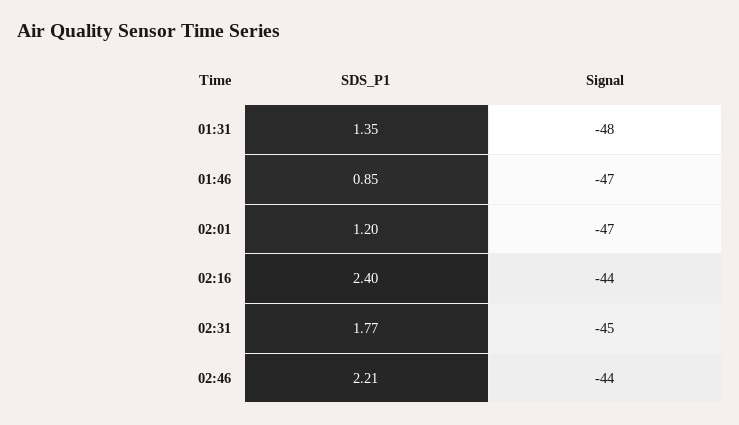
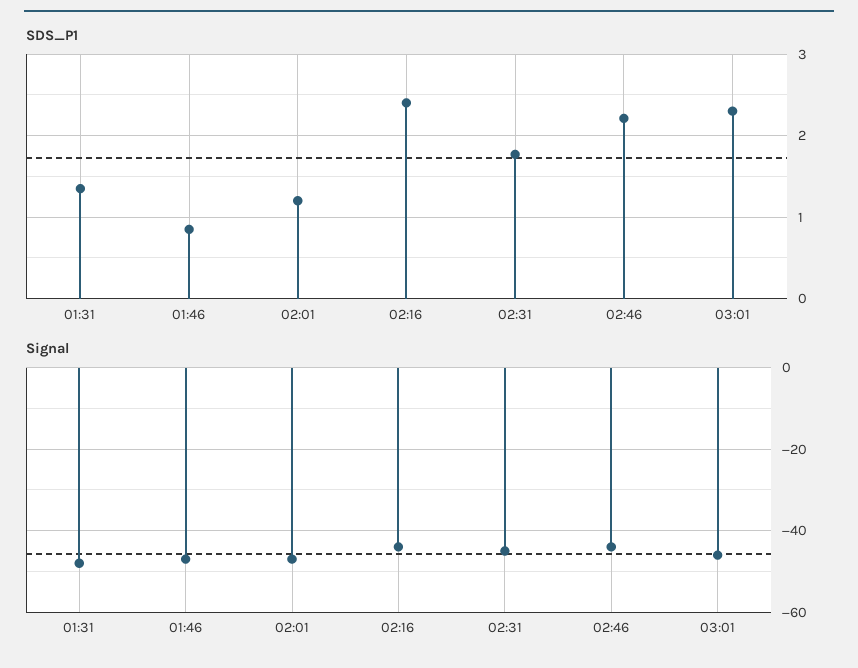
SDS_P1, 03:01: none -> 2.3
Signal, 03:01: none -> -45

